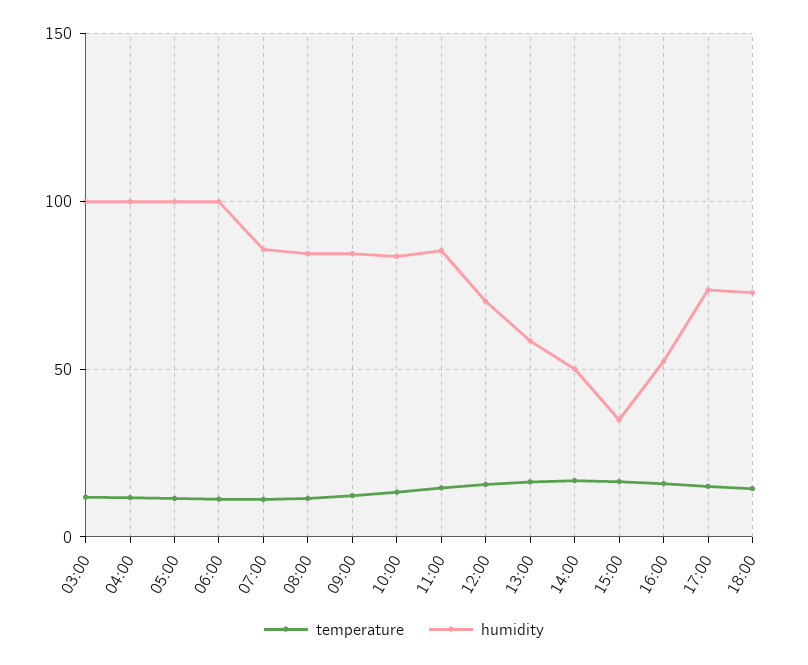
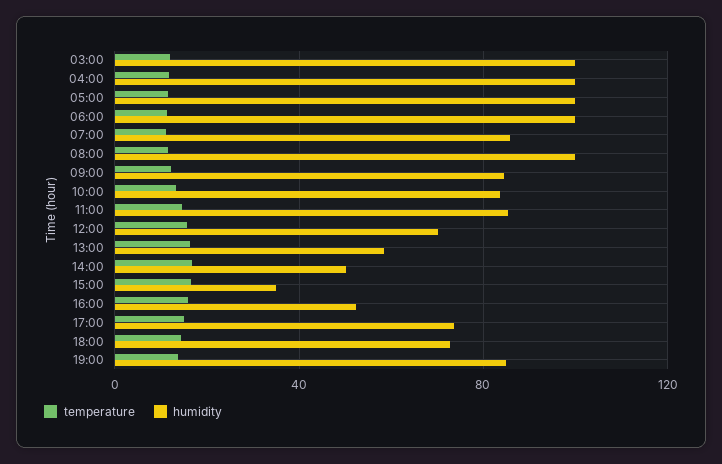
humidity, 08:00: 85 -> 100
temperature, 19:00: none -> 15
humidity, 19:00: none -> 85

